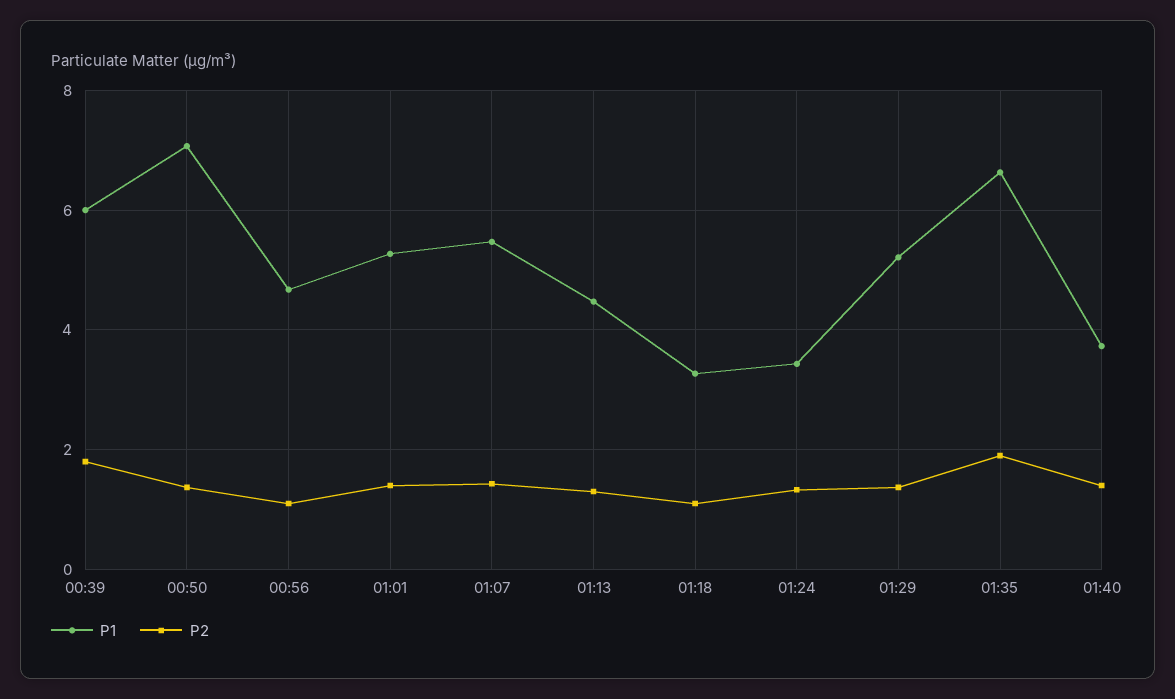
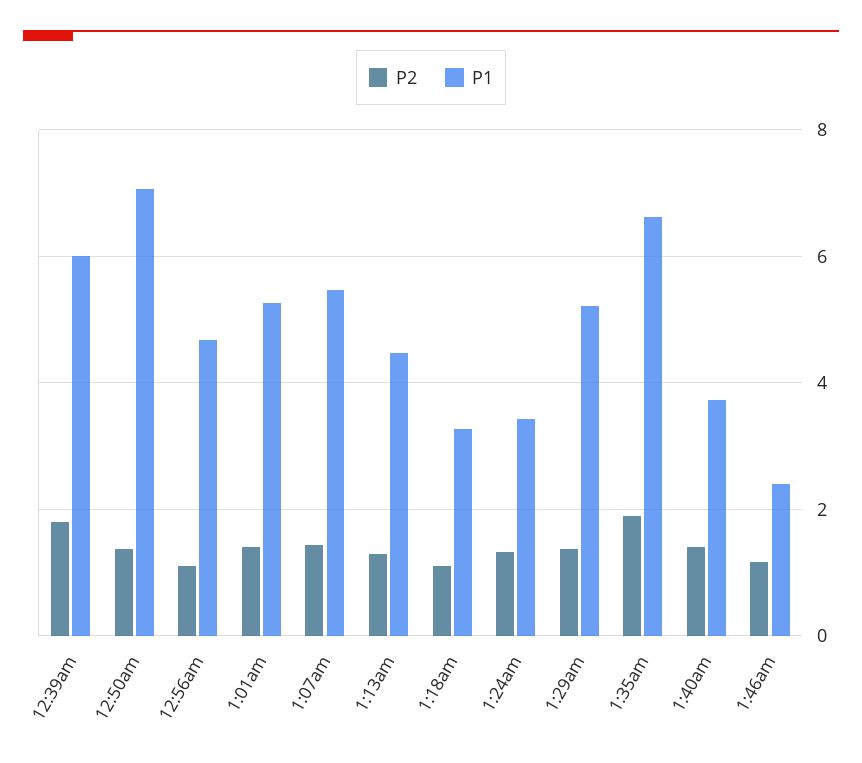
P2, 1:46am: none -> 1.2
P1, 1:46am: none -> 2.4

